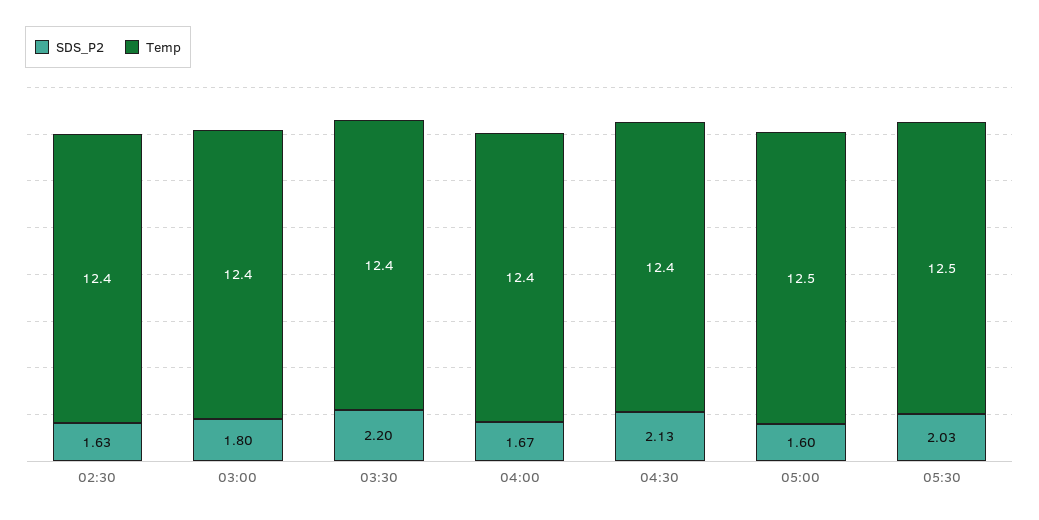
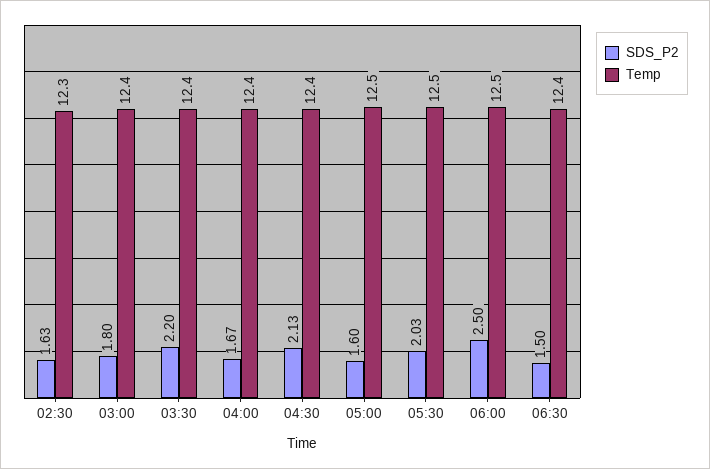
Temp, 02:30: 12.4 -> 12.3
SDS_P2, 06:00: none -> 2.5
Temp, 06:00: none -> 12.5
SDS_P2, 06:30: none -> 1.5
Temp, 06:30: none -> 12.4

